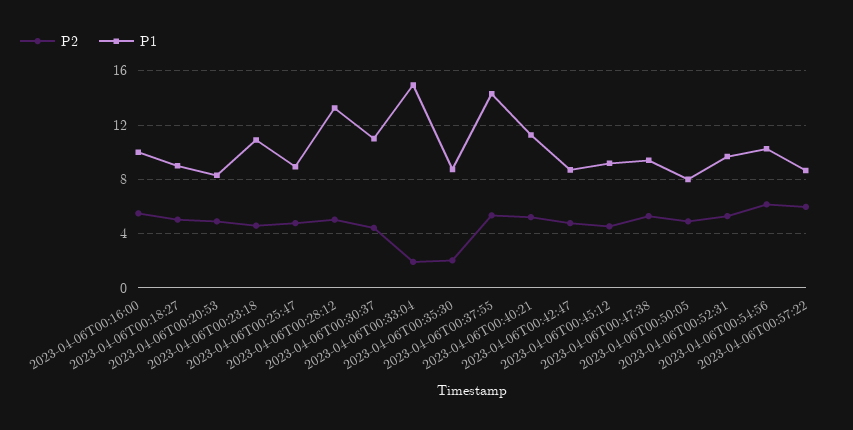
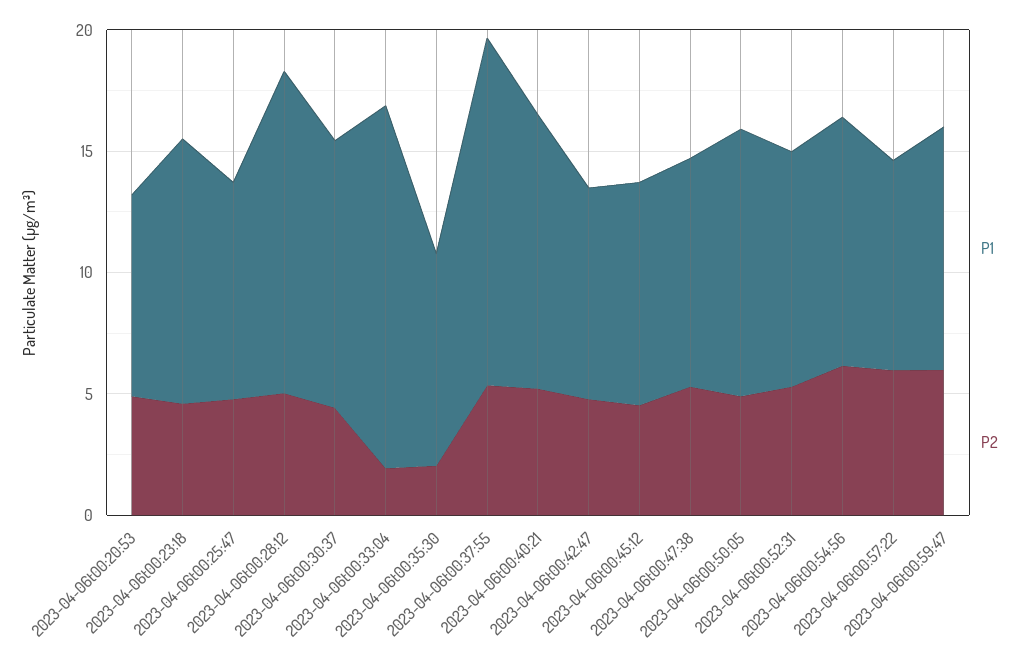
P2, 2023-04-06T00:16:00: 5.5 -> none
P1, 2023-04-06T00:16:00: 10 -> none
P2, 2023-04-06T00:18:27: 5 -> none
P1, 2023-04-06T00:18:27: 9 -> none
P1, 2023-04-06T00:50:05: 8 -> 11
P1, 2023-04-06t00:59:47: none -> 10
P2, 2023-04-06t00:59:47: none -> 6

